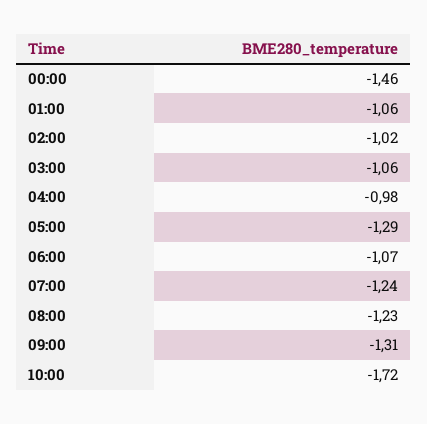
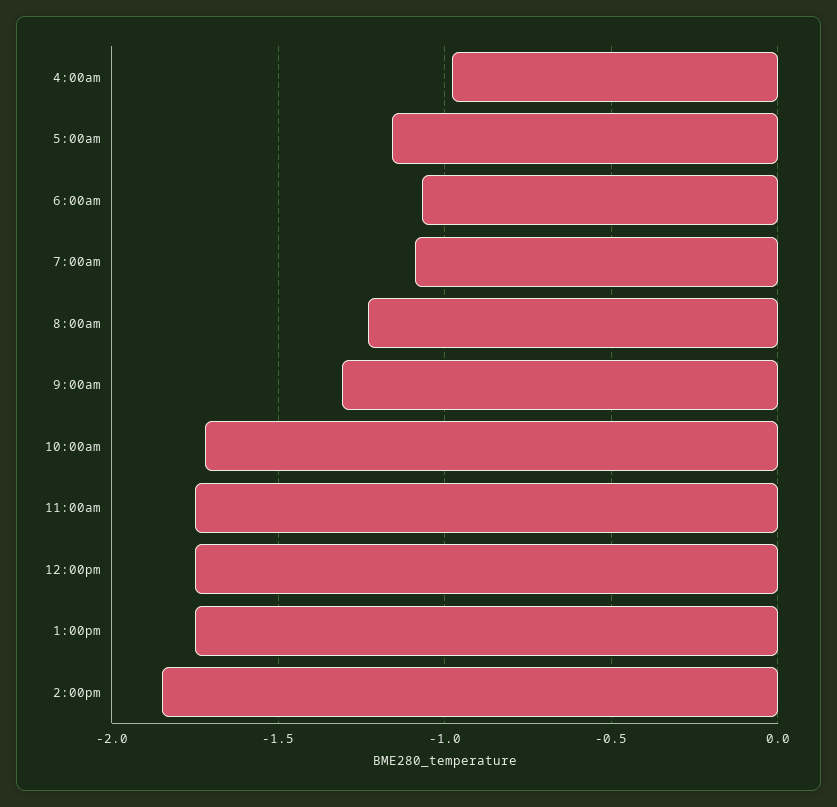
00:00: -1.46 -> none
01:00: -1.06 -> none
02:00: -1.02 -> none
03:00: -1.06 -> none
05:00: -1.29 -> -1.15
07:00: -1.24 -> -1.1
11:00am: none -> -1.75
12:00pm: none -> -1.75
1:00pm: none -> -1.75
2:00pm: none -> -1.85

